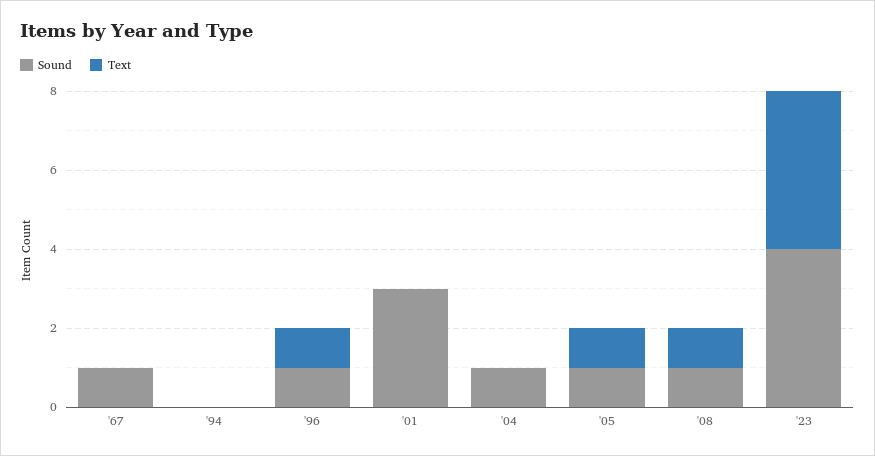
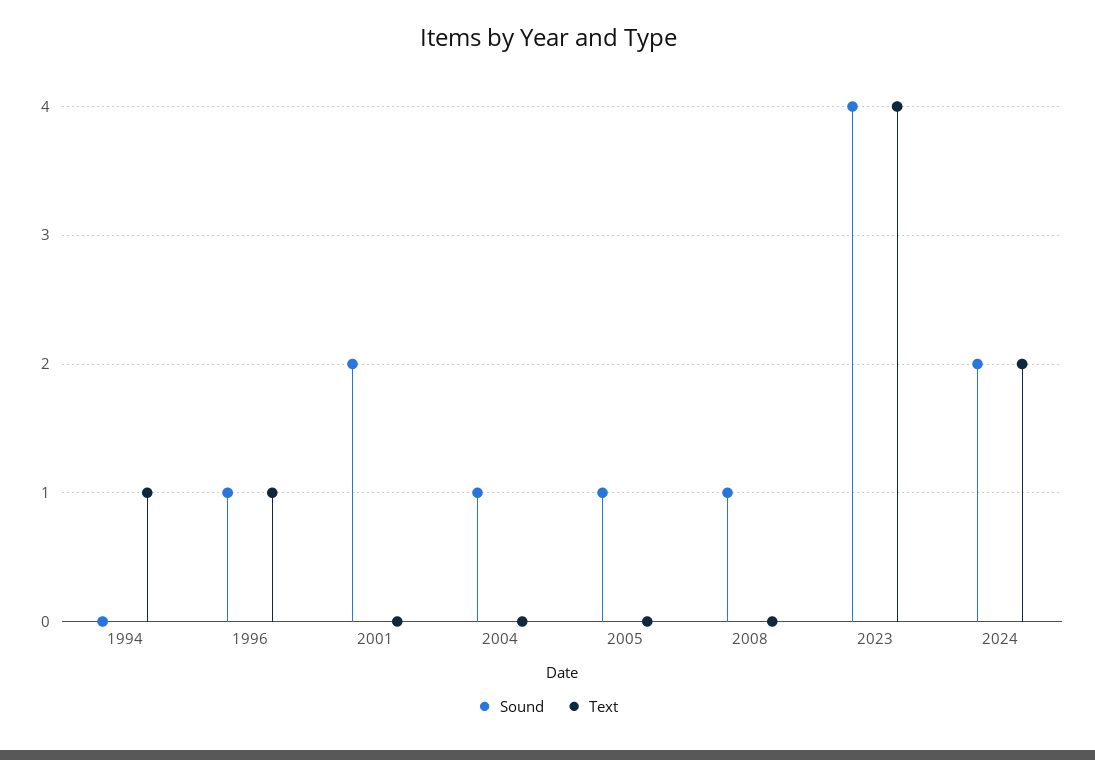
Sound, '67: 1 -> none
Text, '67: 0 -> none
Text, '94: 0 -> 1
Sound, '01: 3 -> 2
Text, '05: 1 -> 0
Text, '08: 1 -> 0
Sound, 2024: none -> 2
Text, 2024: none -> 2

